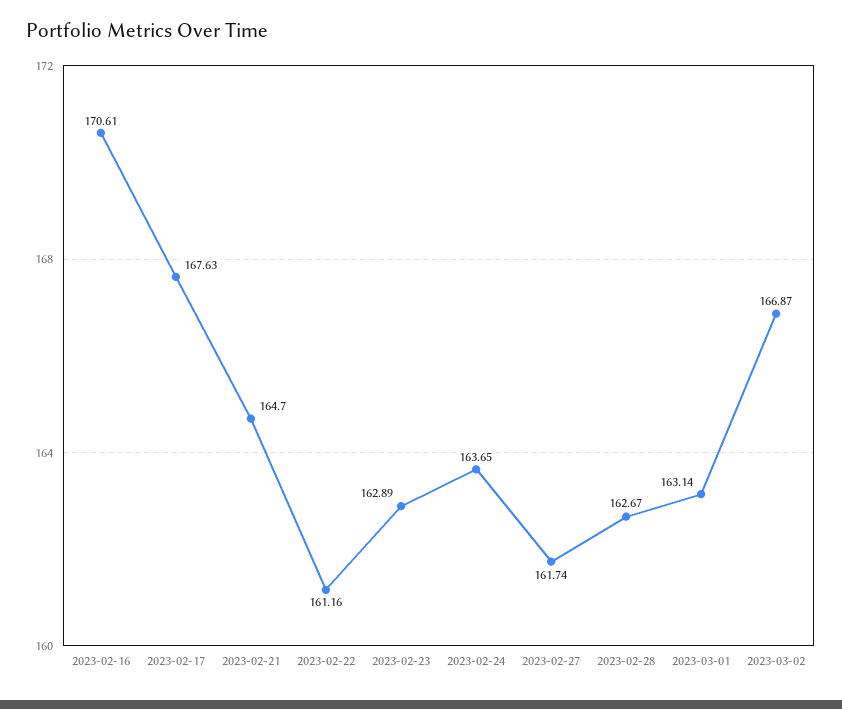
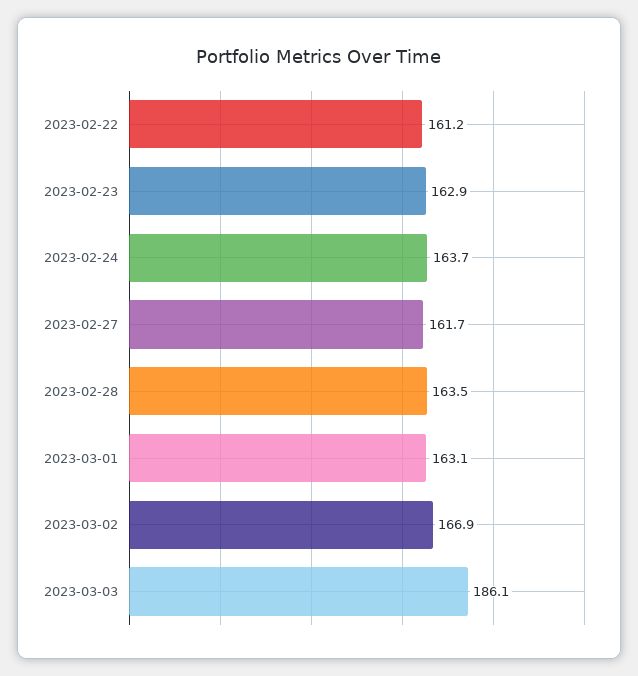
2023-02-16: 170.61 -> none
2023-02-17: 167.63 -> none
2023-02-21: 164.7 -> none
2023-02-28: 162.67 -> 163.5
2023-03-03: none -> 186.1

